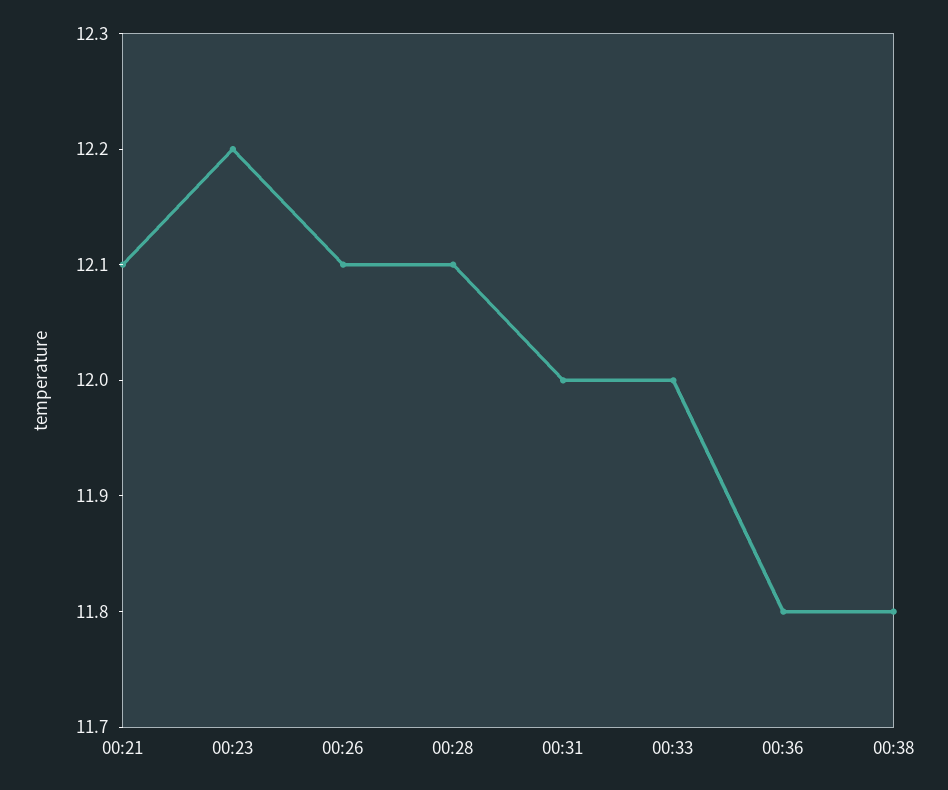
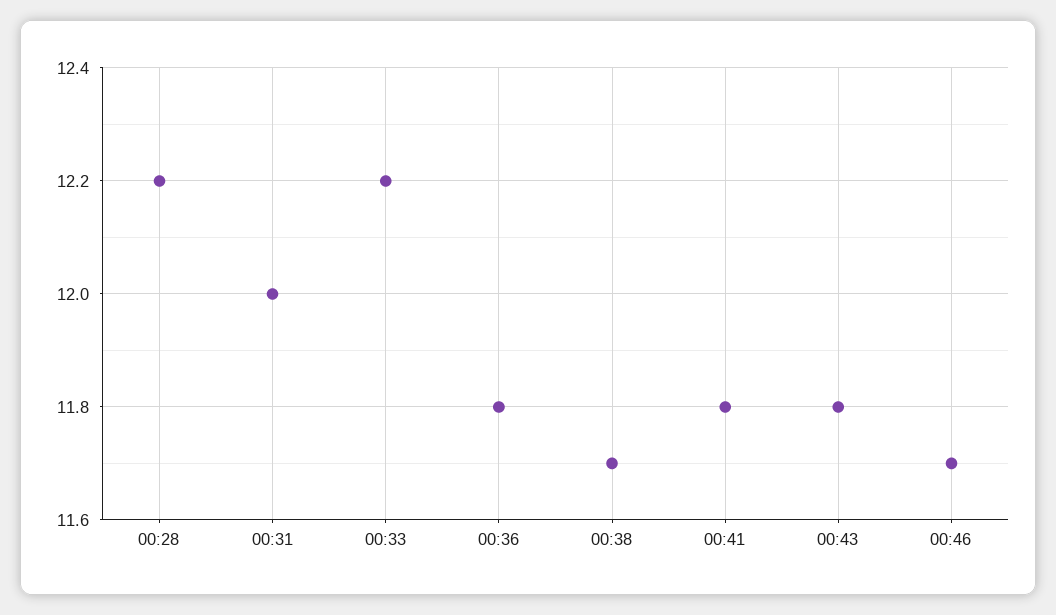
00:21: 12.1 -> none
00:23: 12.2 -> none
00:26: 12.1 -> none
00:28: 12.1 -> 12.2
00:33: 12 -> 12.2
00:38: 11.8 -> 11.7
00:41: none -> 11.8
00:43: none -> 11.8
00:46: none -> 11.7

